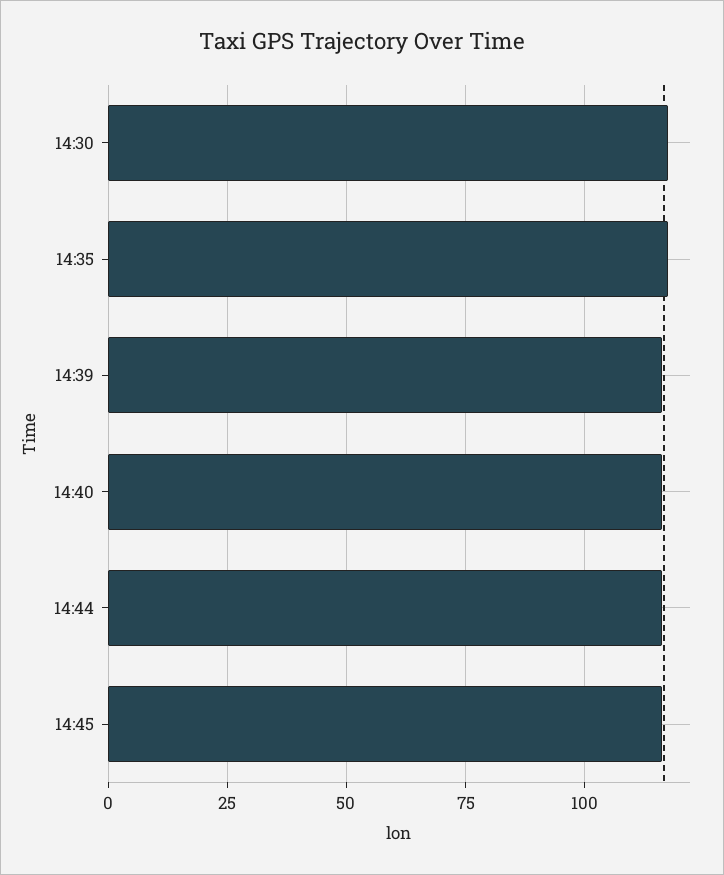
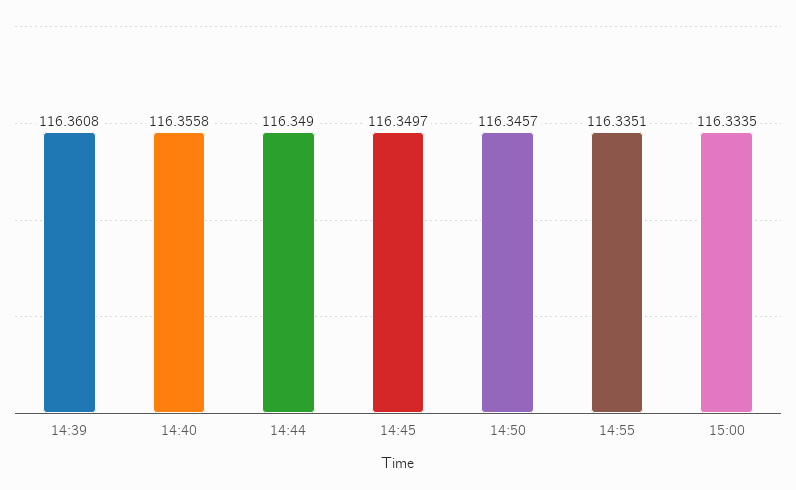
14:30: 117.5 -> none
14:35: 117.5 -> none
14:50: none -> 116.3457
14:55: none -> 116.3351
15:00: none -> 116.3335

